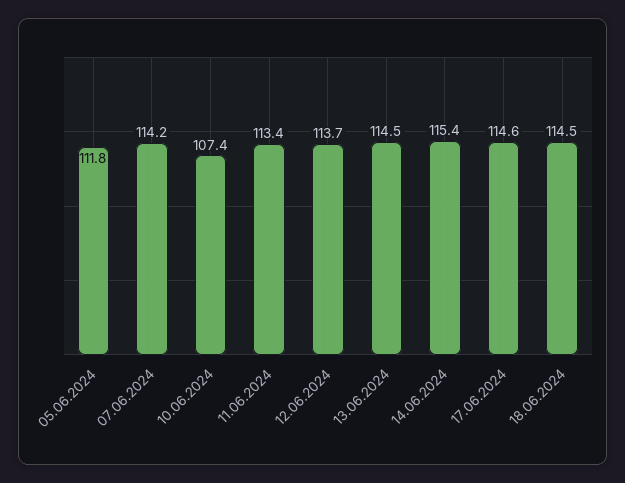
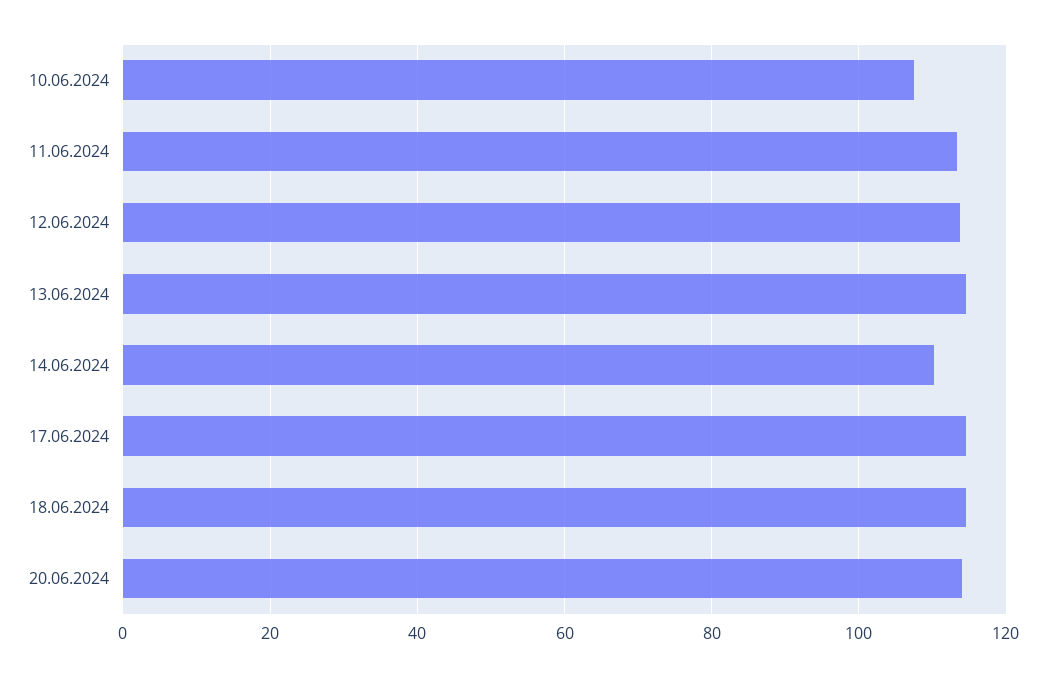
05.06.2024: 111.8 -> none
07.06.2024: 114.2 -> none
14.06.2024: 115.4 -> 110
20.06.2024: none -> 114

